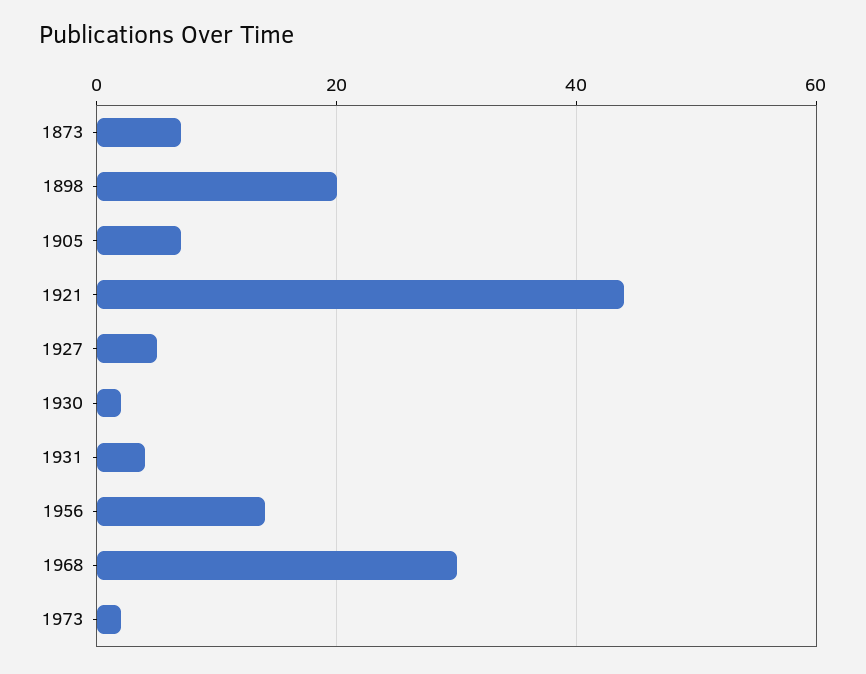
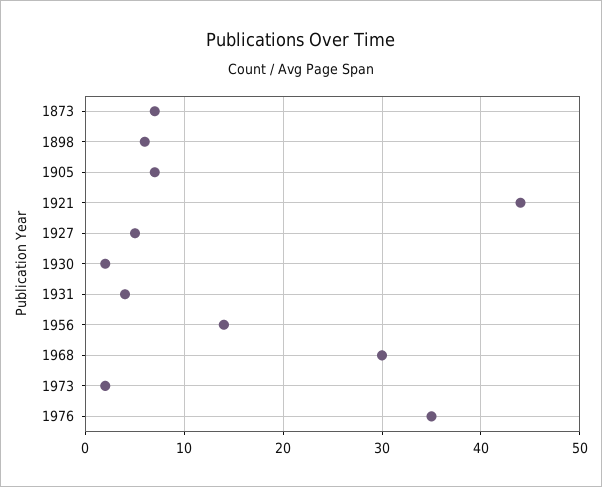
1898: 20 -> 6
1976: none -> 35

